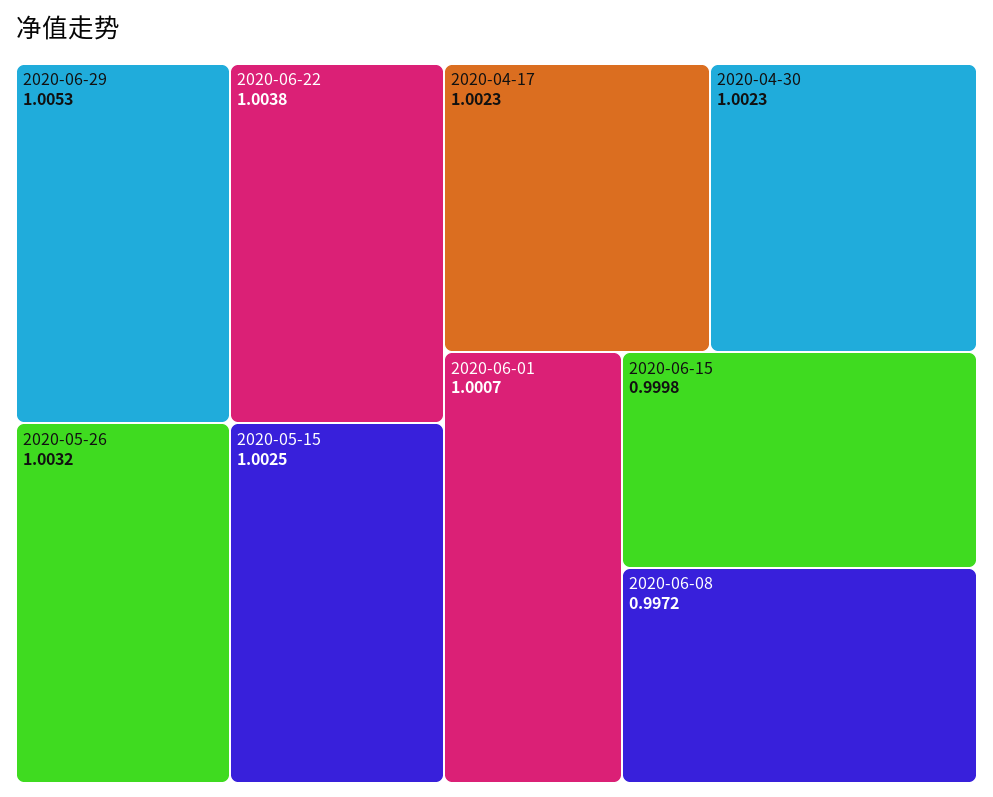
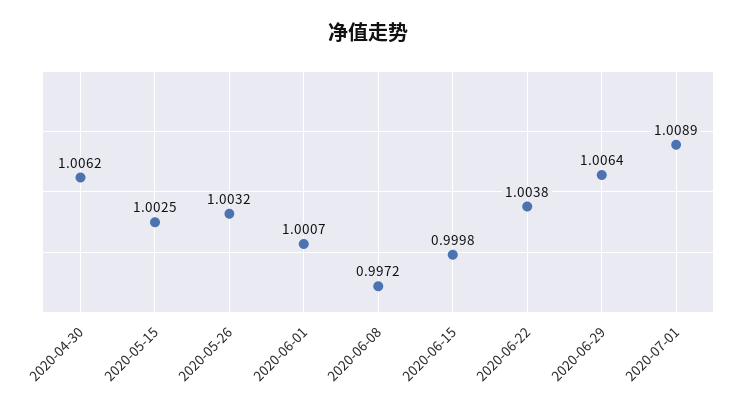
2020-06-29: 1.0053 -> 1.0064
2020-04-17: 1.0023 -> none
2020-04-30: 1.0023 -> 1.0062
2020-07-01: none -> 1.0089

